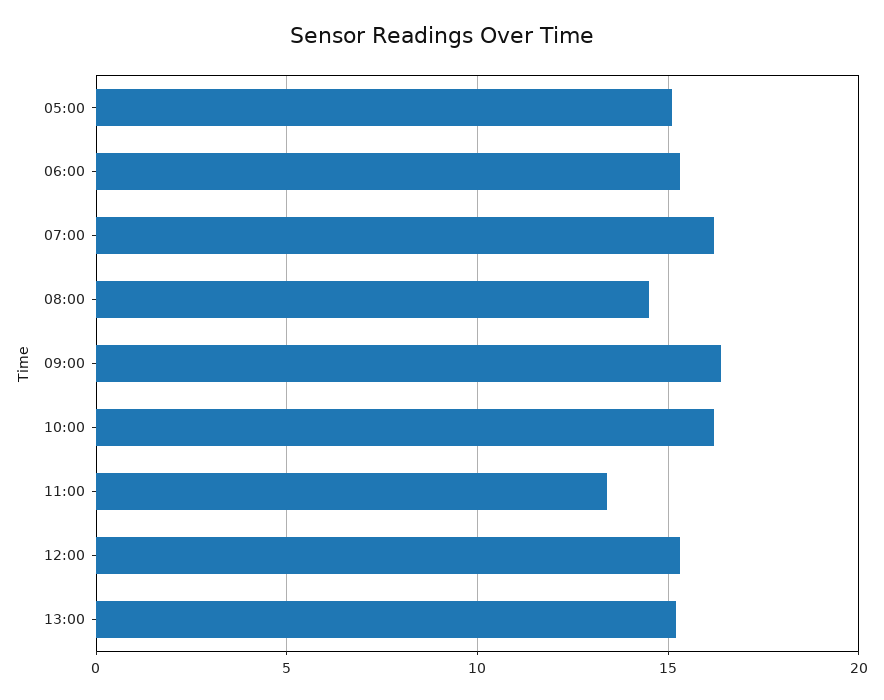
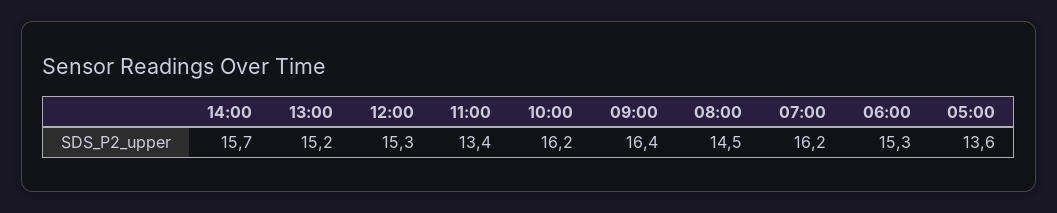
05:00: 15 -> 13.6
14:00: none -> 15.7

